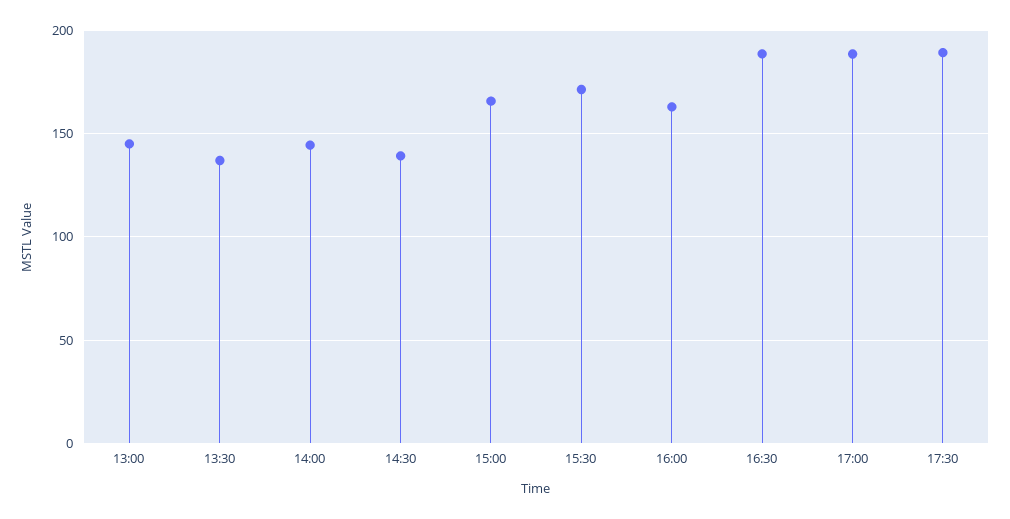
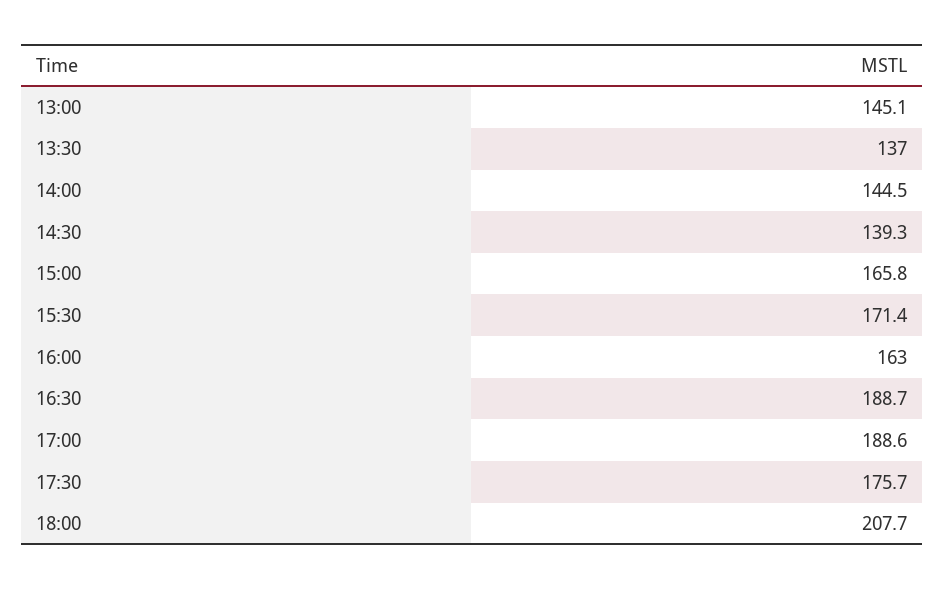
17:30: 190 -> 175.7
18:00: none -> 207.7

